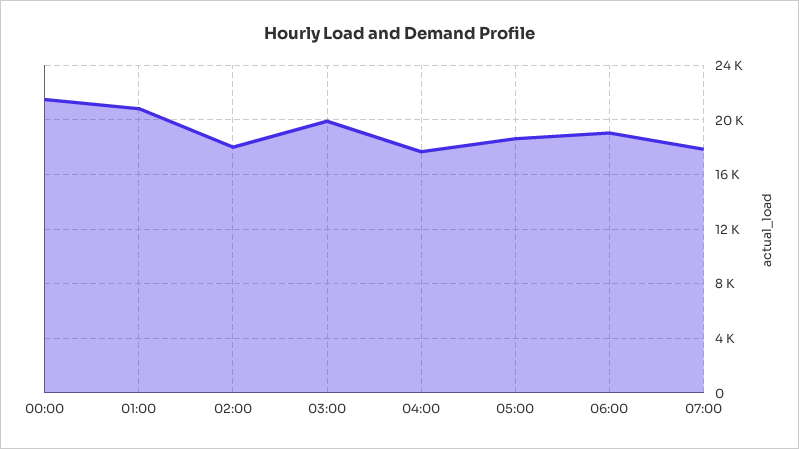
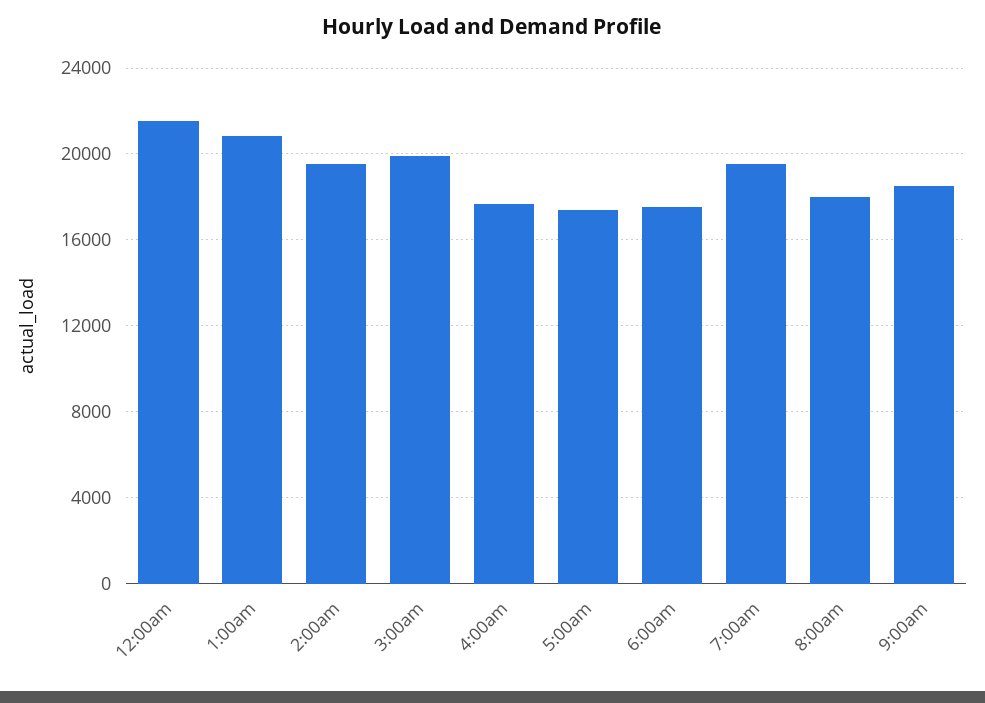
02:00: 18000 -> 19500
05:00: 18500 -> 17500
06:00: 19000 -> 17500
07:00: 18000 -> 19500
8:00am: none -> 18000
9:00am: none -> 18500

